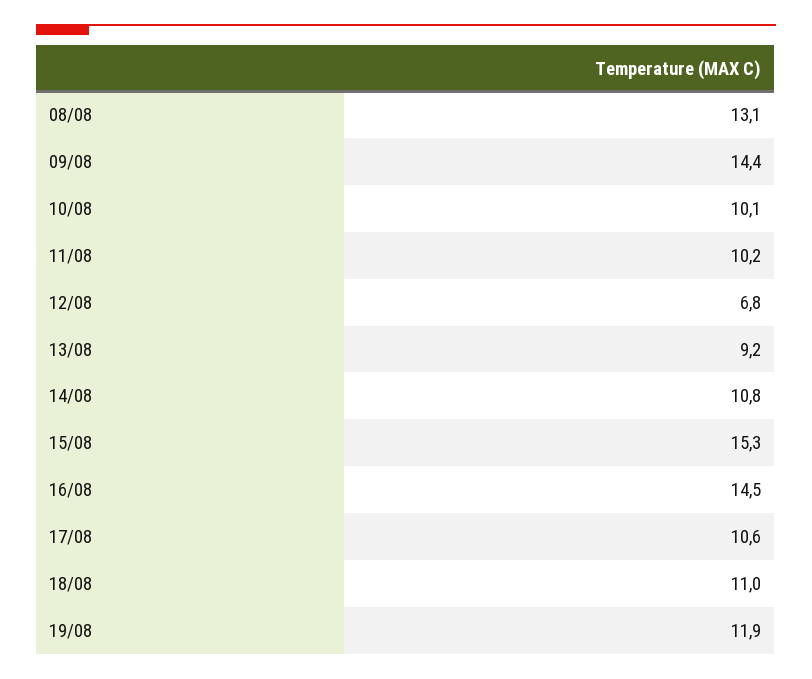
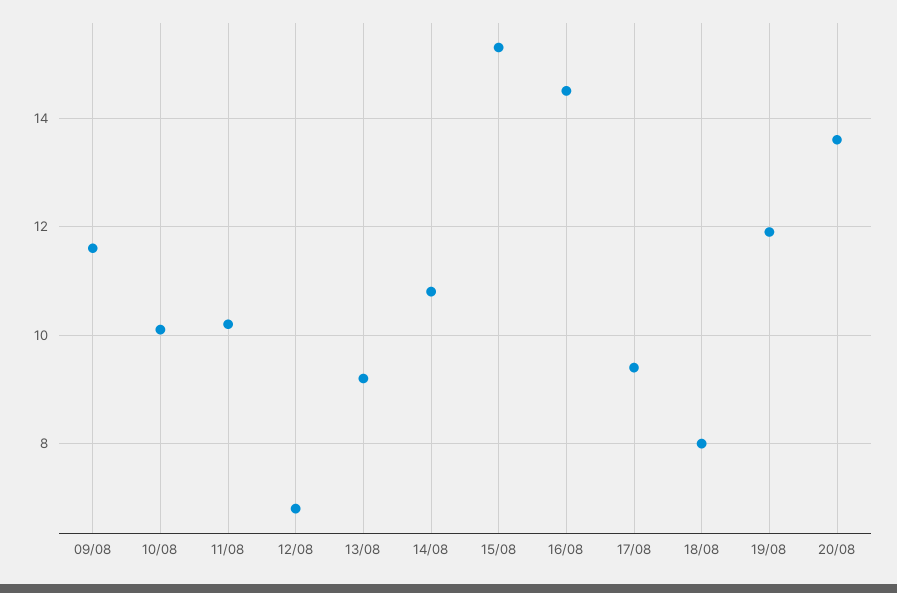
08/08: 13.1 -> none
09/08: 14.4 -> 11.5
17/08: 10.6 -> 9.5
18/08: 11 -> 8
20/08: none -> 13.5

